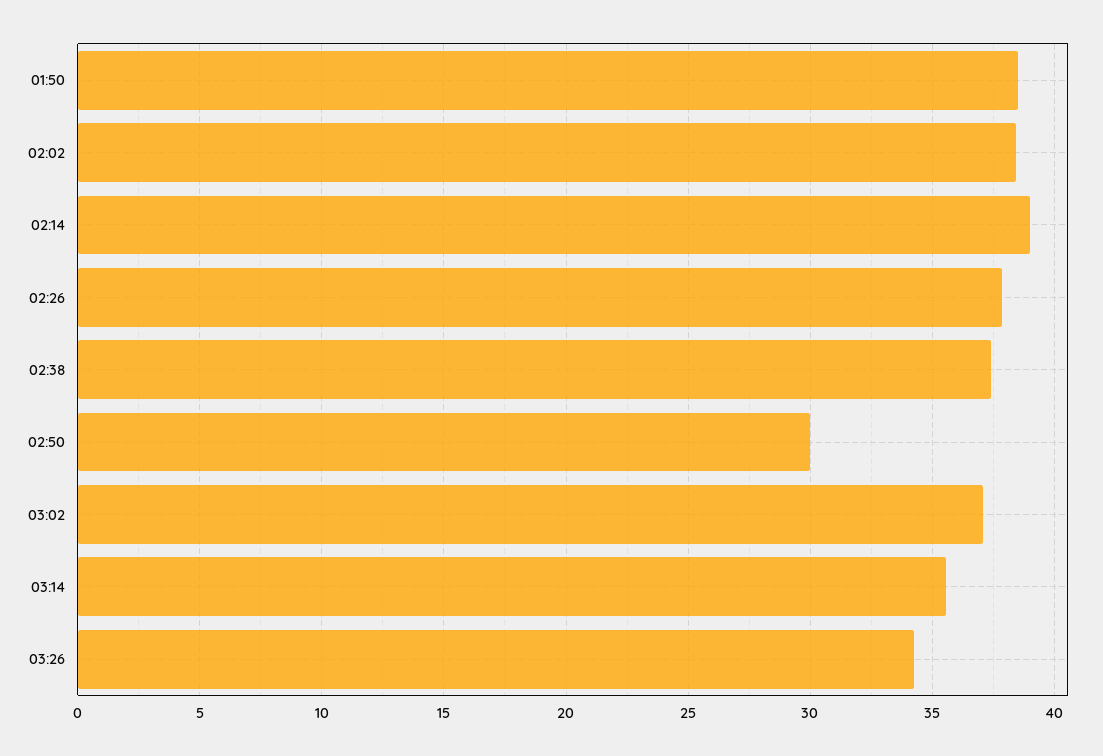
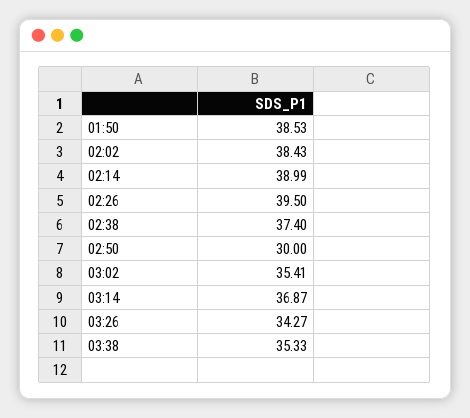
02:26: 38 -> 39.5
03:02: 37 -> 35.41
03:14: 35.5 -> 36.87
03:38: none -> 35.33

